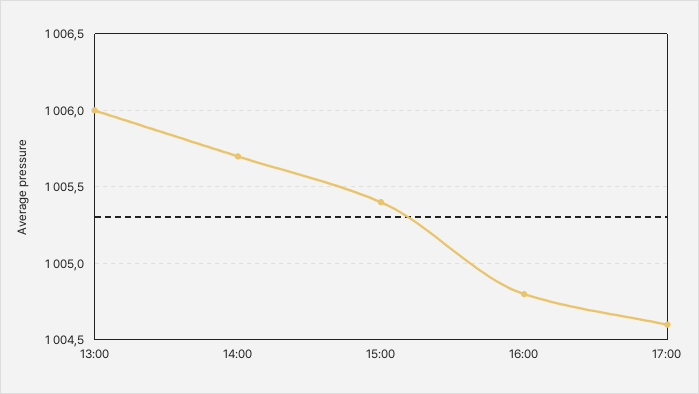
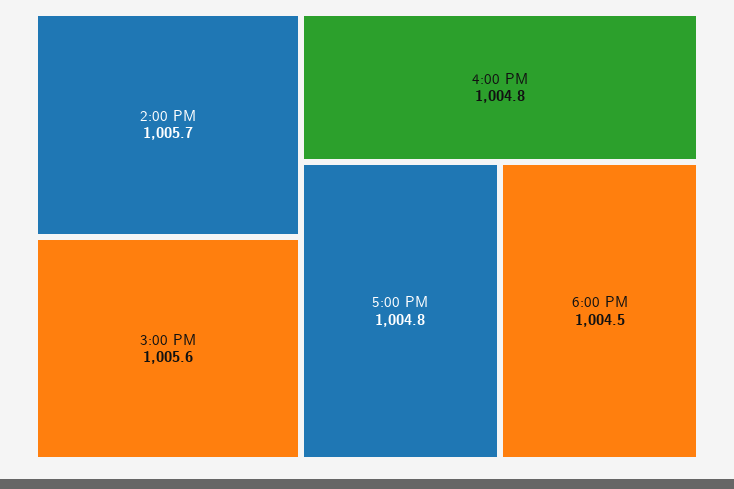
13:00: 1006 -> none
15:00: 1005.4 -> 1005.6
17:00: 1004.6 -> 1004.8
6:00 PM: none -> 1004.5

